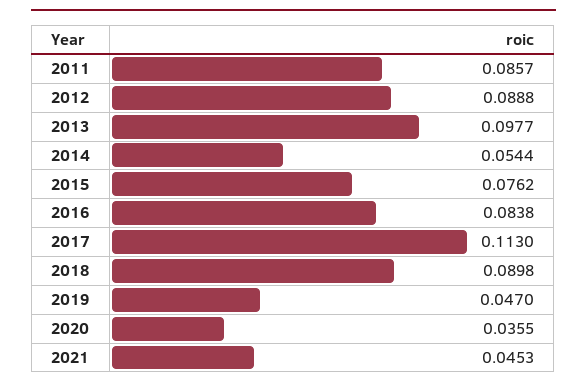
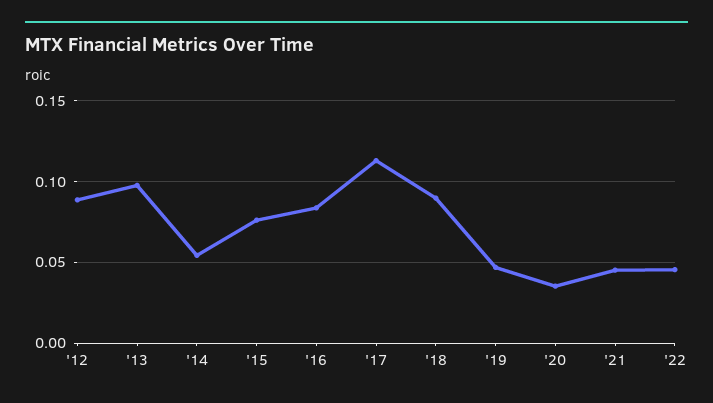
2011: 0.0857 -> none
'22: none -> 0.045

